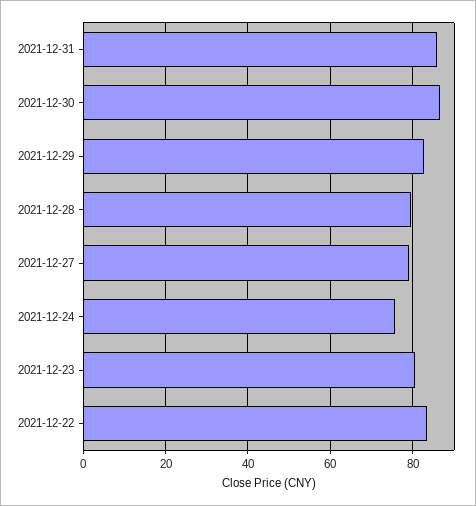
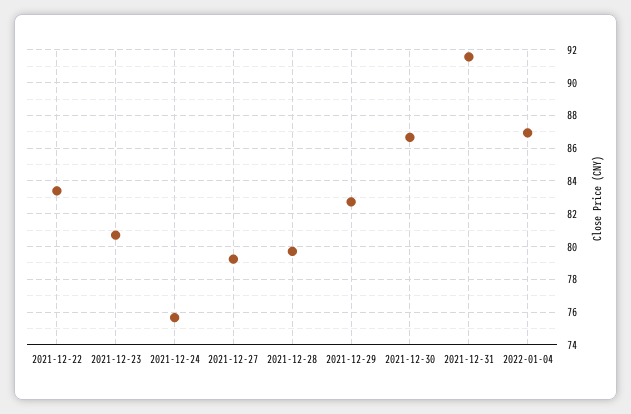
2021-12-31: 86 -> 91.5
2022-01-04: none -> 87

